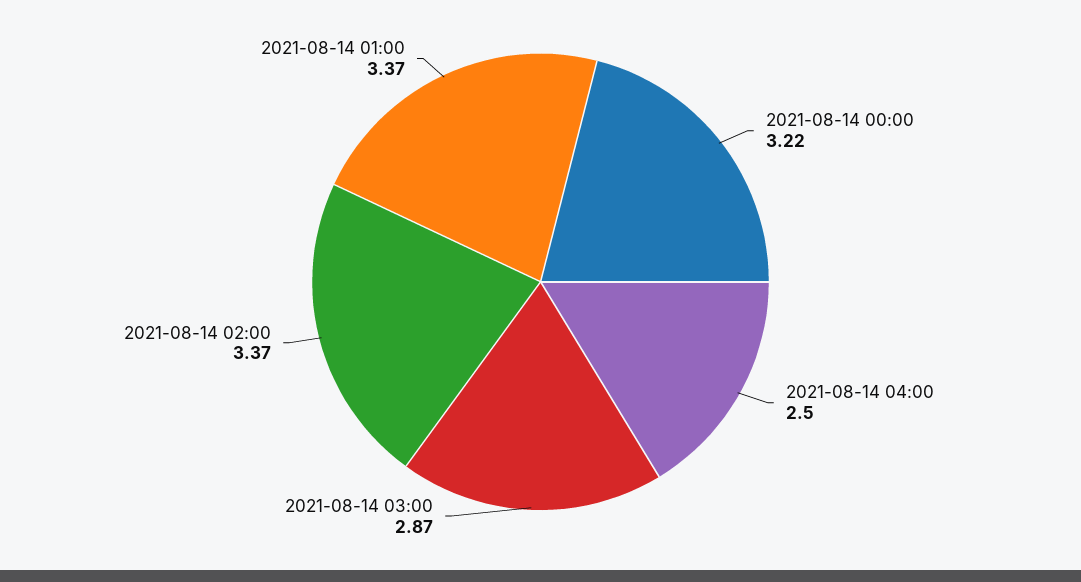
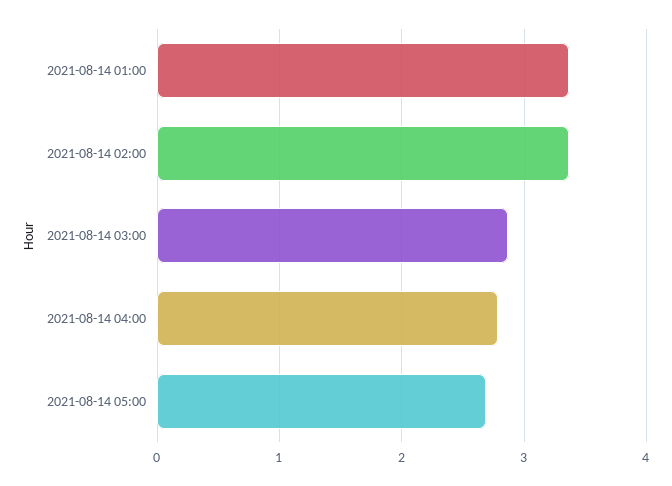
2021-08-14 00:00: 3.22 -> none
2021-08-14 04:00: 2.5 -> 2.8
2021-08-14 05:00: none -> 2.7

